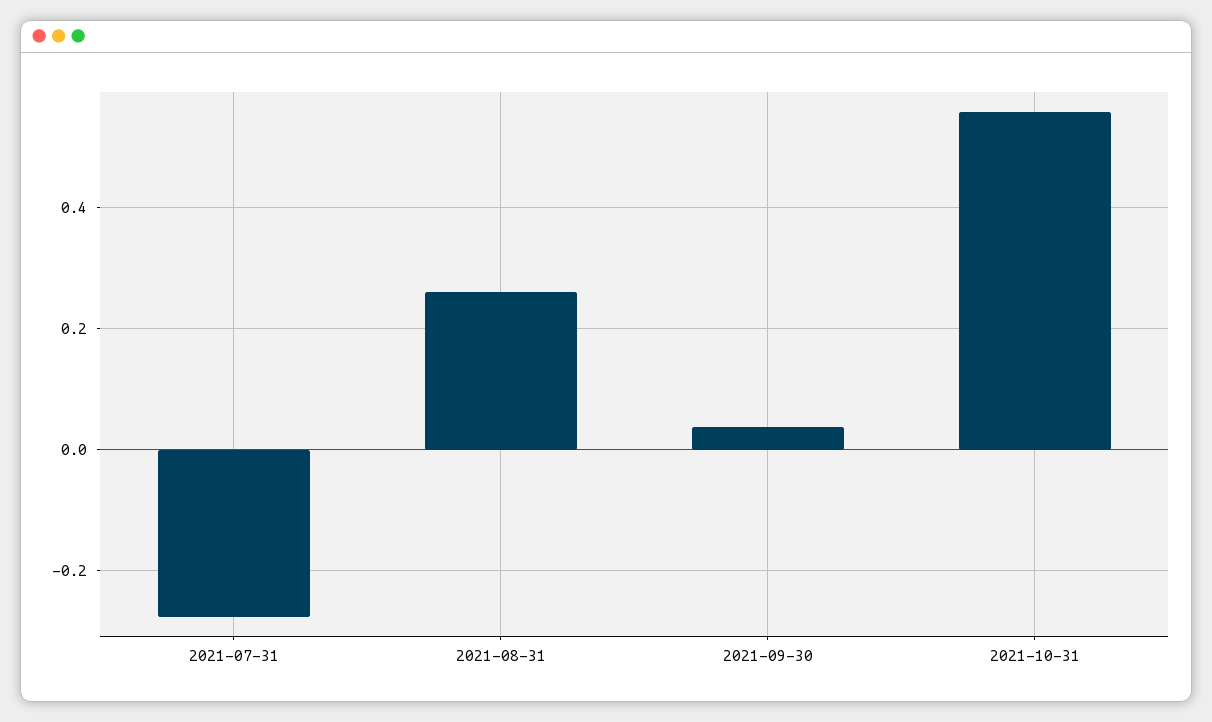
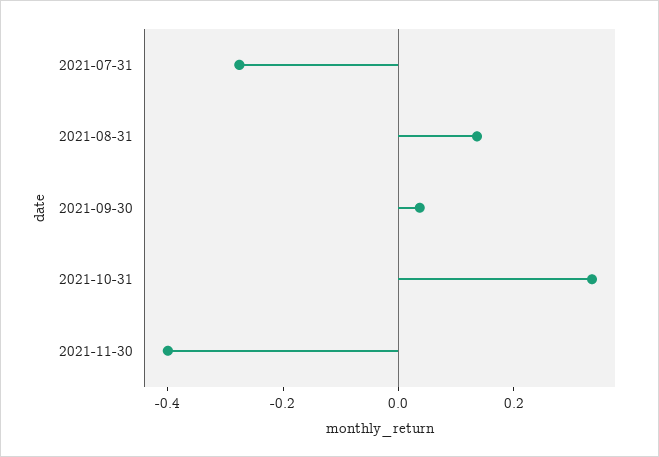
2021-08-31: 0.26 -> 0.15
2021-10-31: 0.56 -> 0.35
2021-11-30: none -> -0.4

